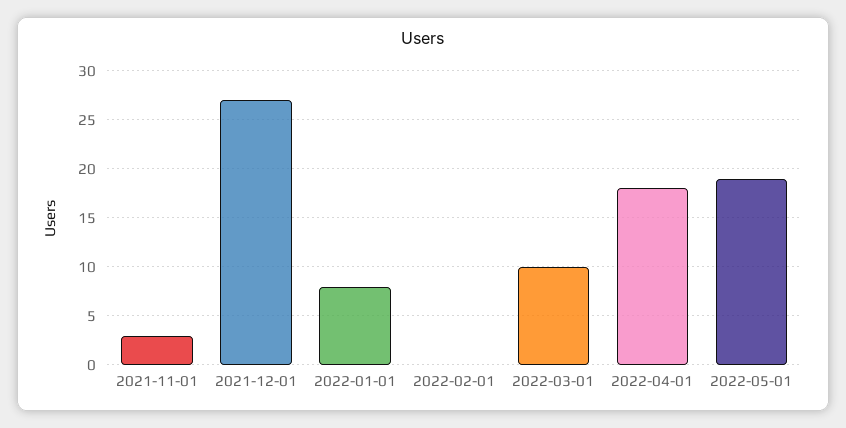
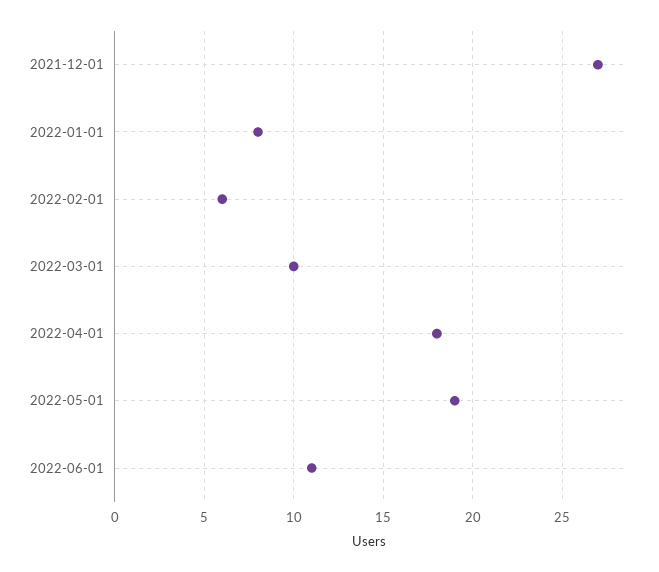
2021-11-01: 3 -> none
2022-02-01: 0 -> 6
2022-06-01: none -> 11

